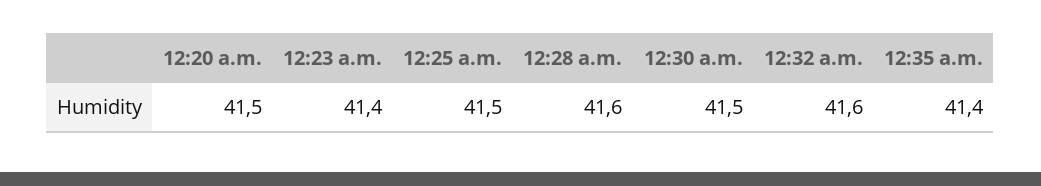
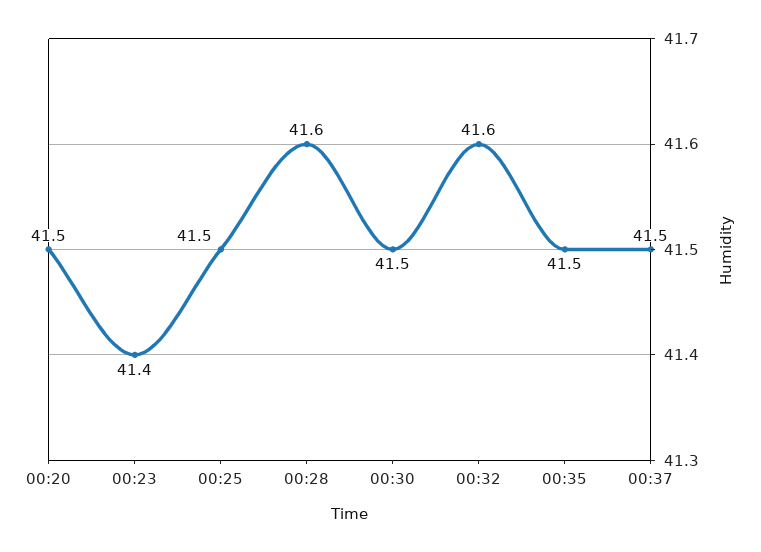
12:35 a.m.: 41.4 -> 41.5
00:37: none -> 41.5

